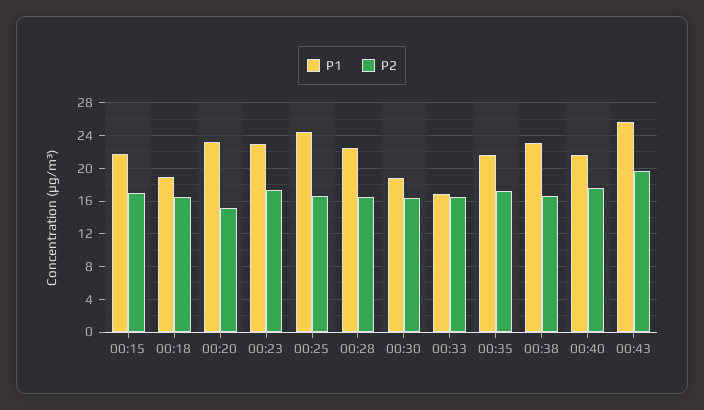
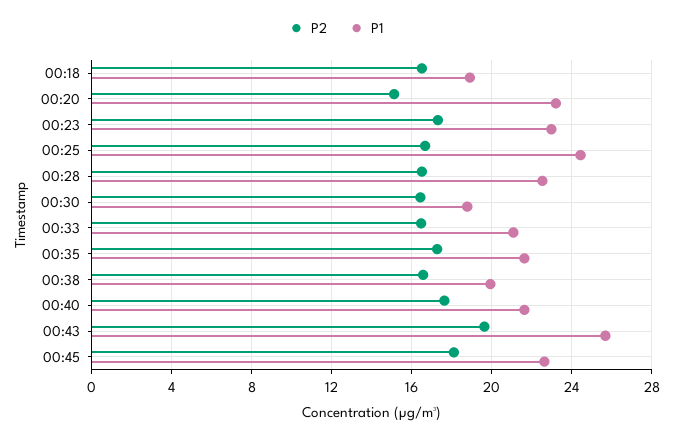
P1, 00:15: 22 -> none
P2, 00:15: 17 -> none
P1, 00:33: 17 -> 21
P1, 00:38: 23 -> 20
P2, 00:45: none -> 18
P1, 00:45: none -> 22.5

